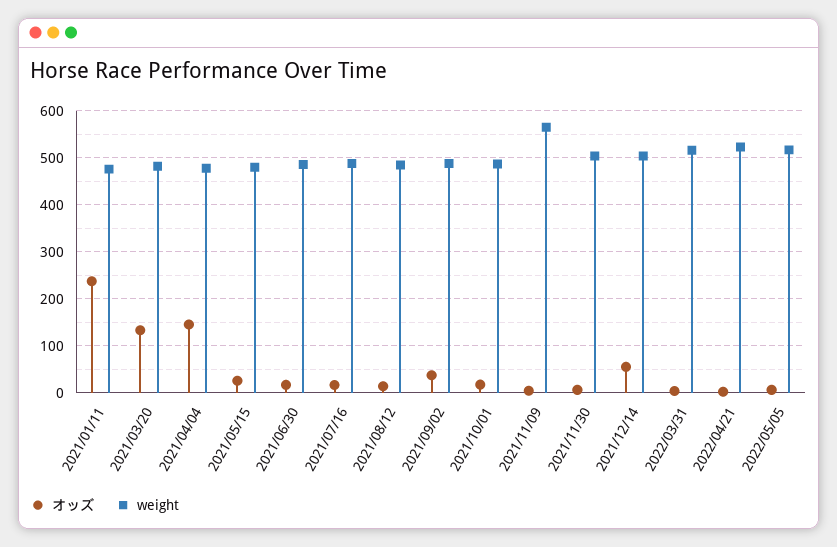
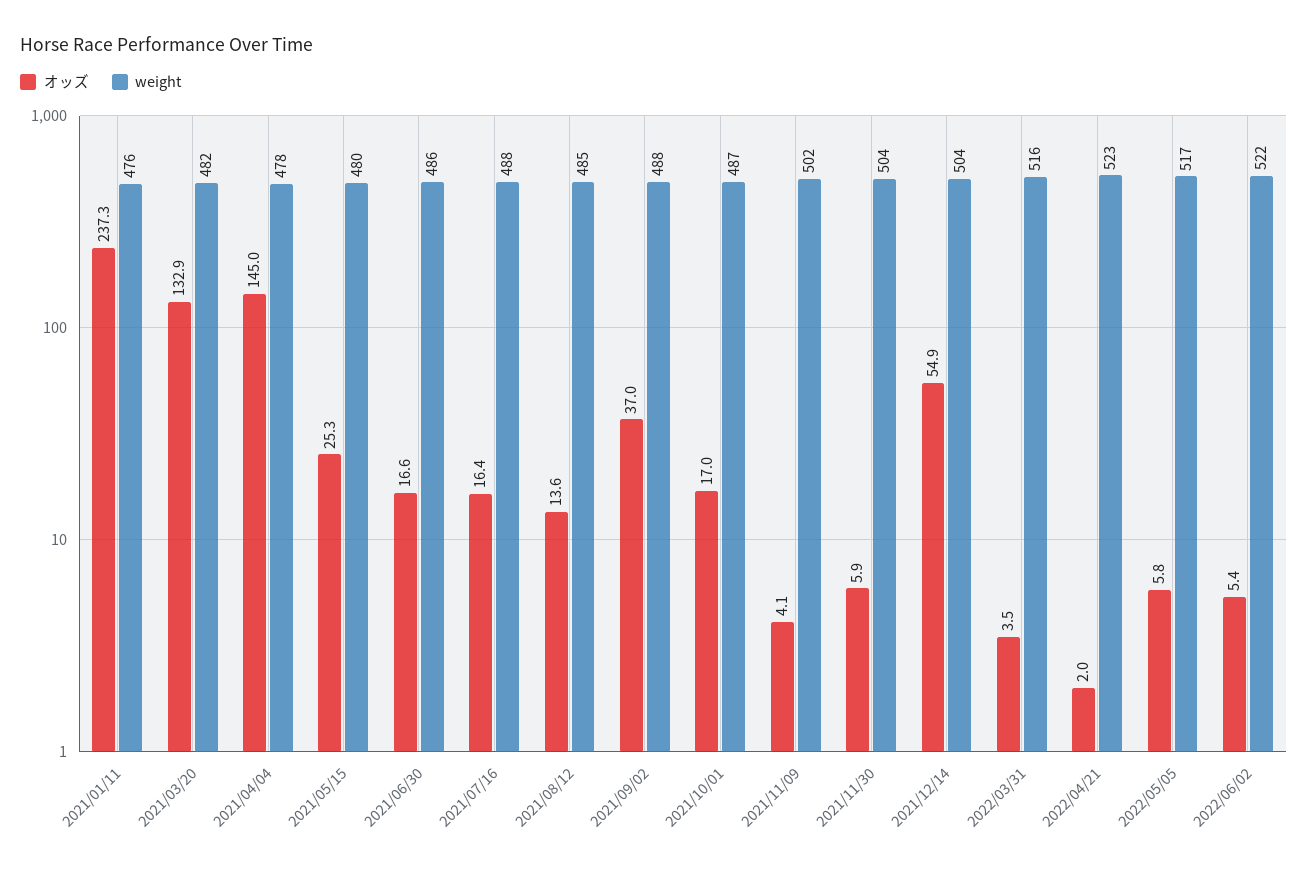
weight, 2021/11/09: 560 -> 502
オッズ, 2022/06/02: none -> 5.4
weight, 2022/06/02: none -> 522

